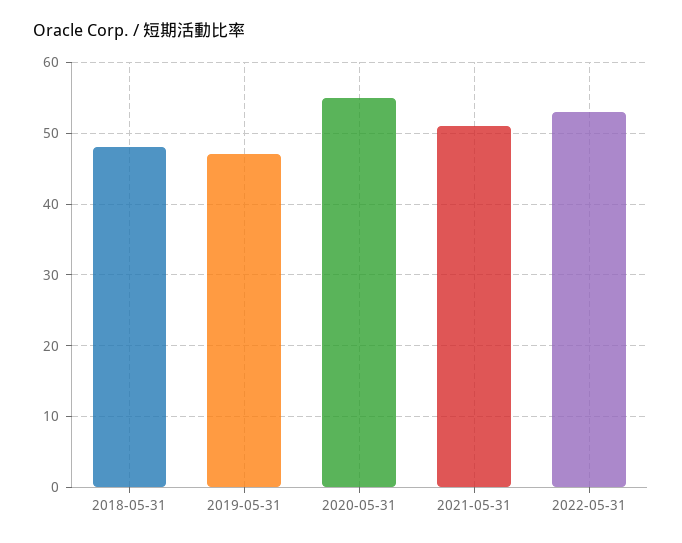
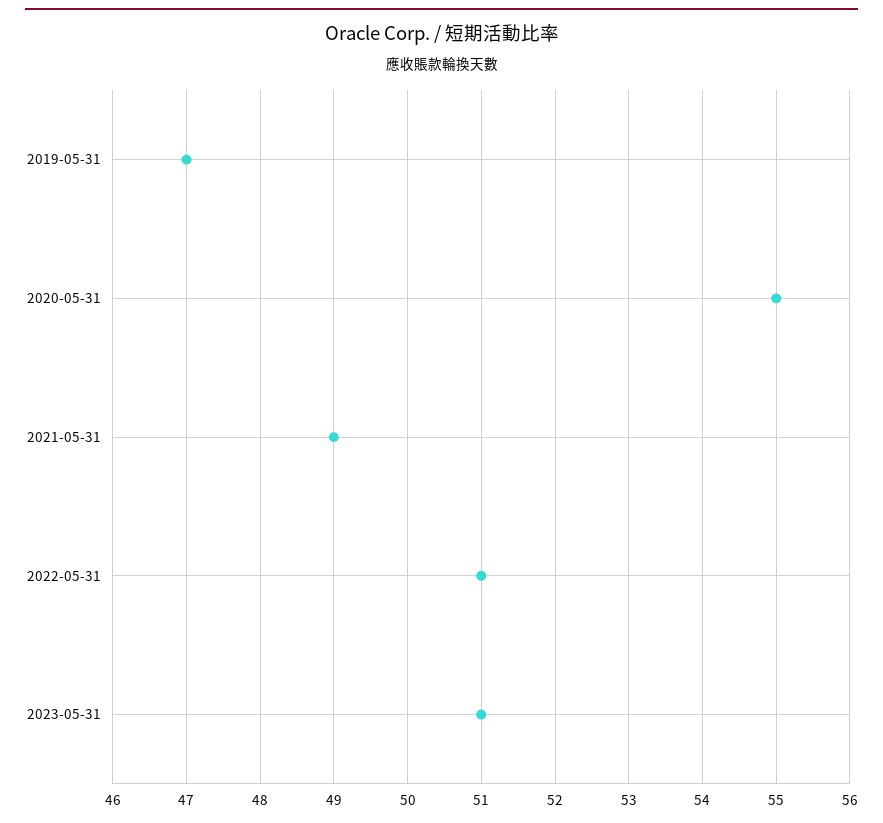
2018-05-31: 48 -> none
2021-05-31: 51 -> 49
2022-05-31: 53 -> 51
2023-05-31: none -> 51

